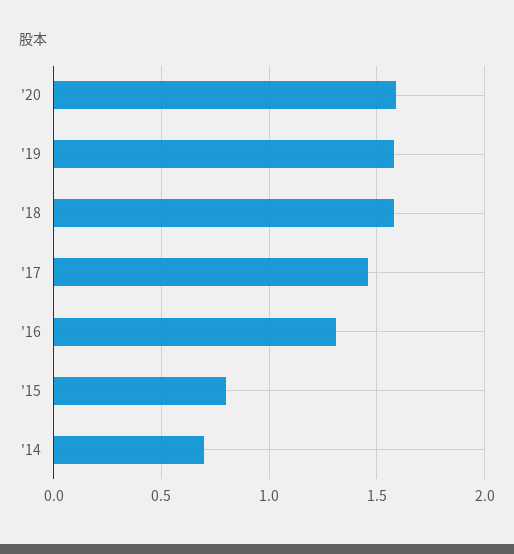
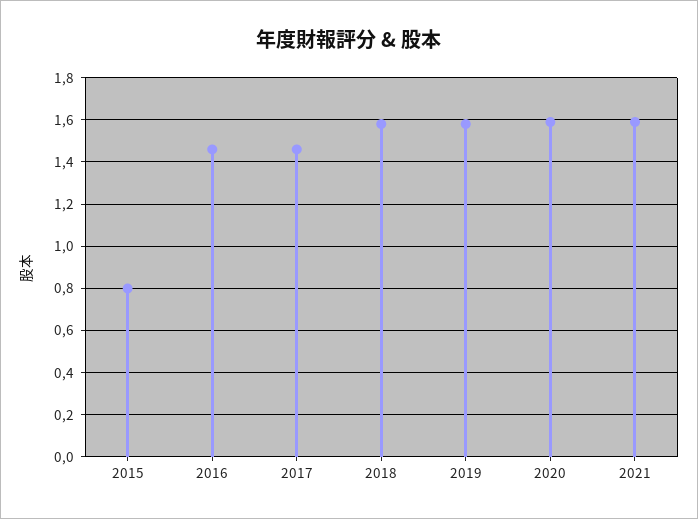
'16: 1.3 -> 1.45
'14: 0.7 -> none
2021: none -> 1.6

